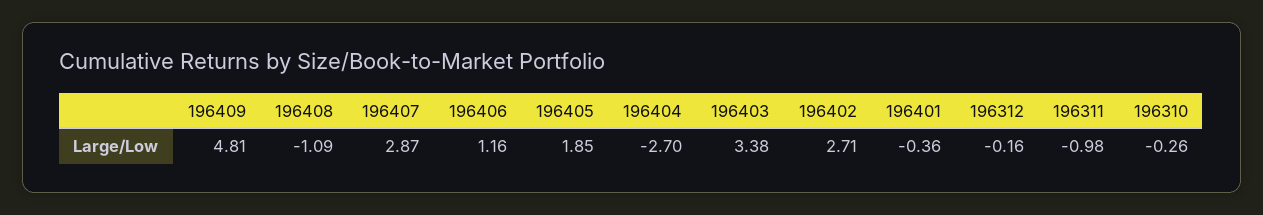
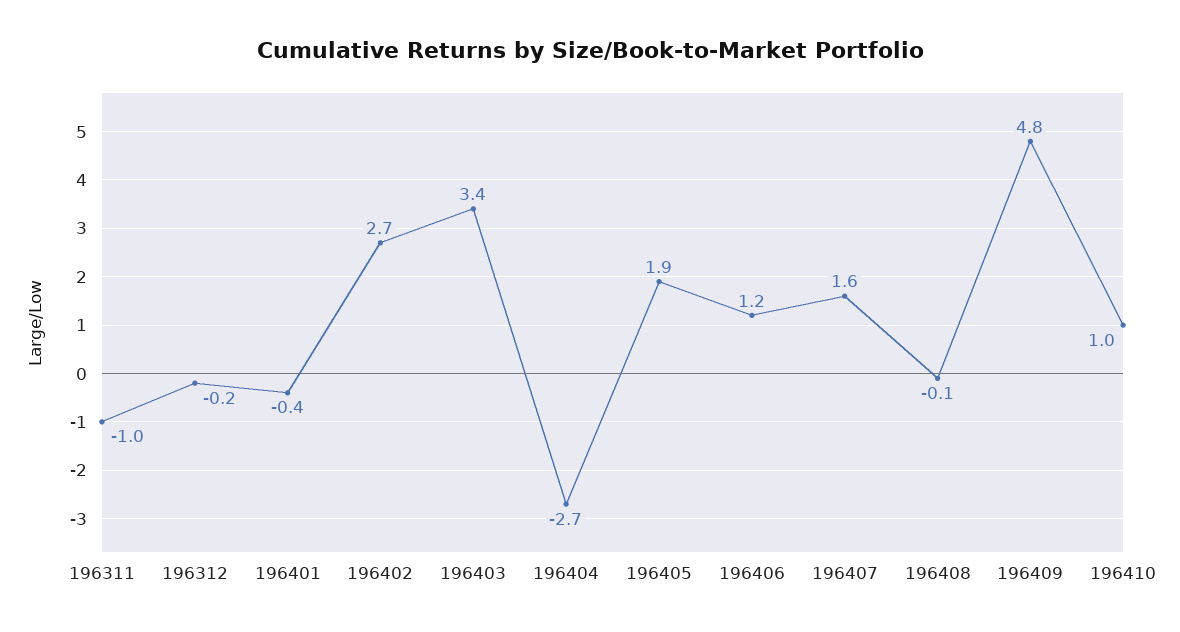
196408: -1.09 -> -0.1
196407: 2.87 -> 1.6
196310: -0.26 -> none
196410: none -> 1

